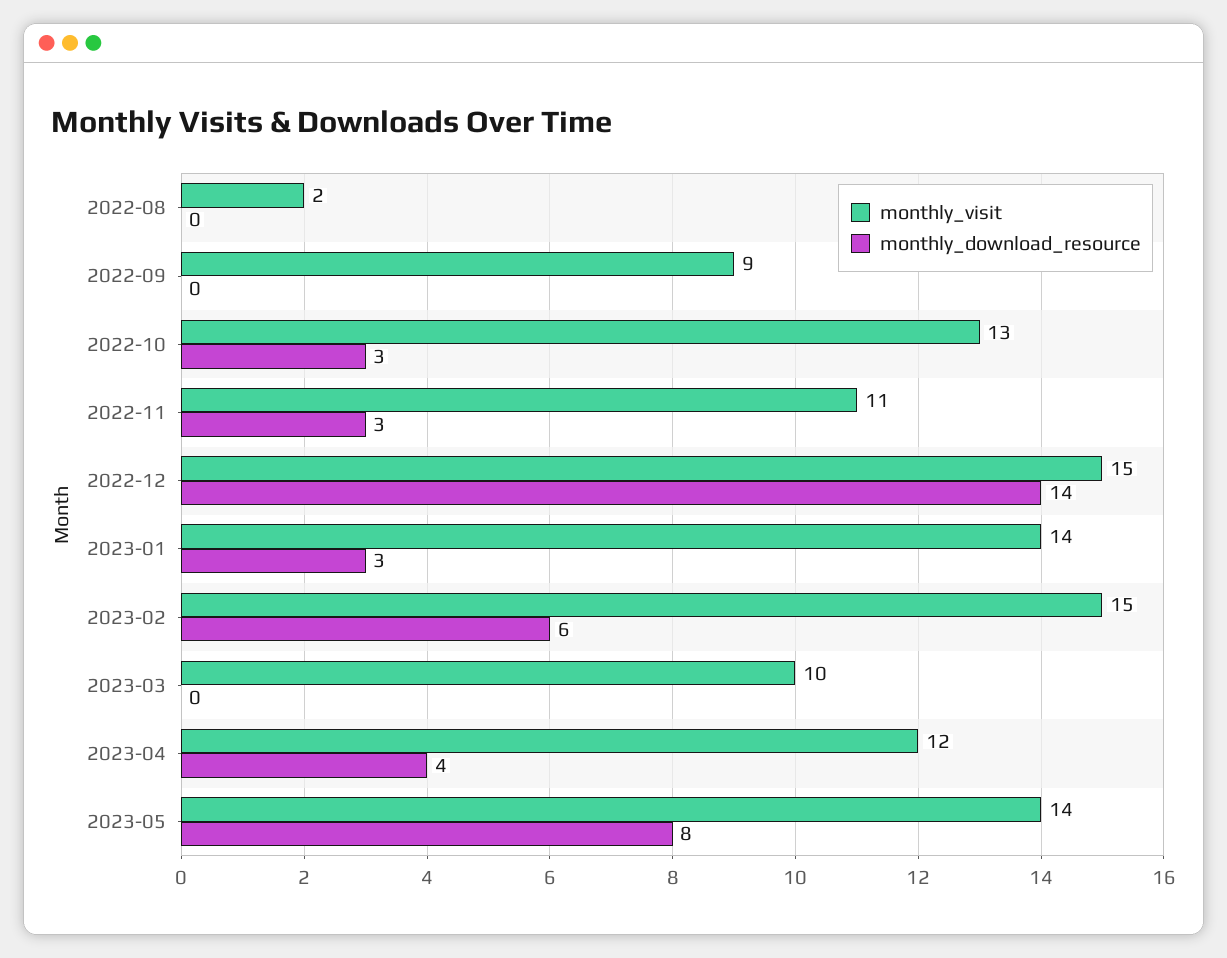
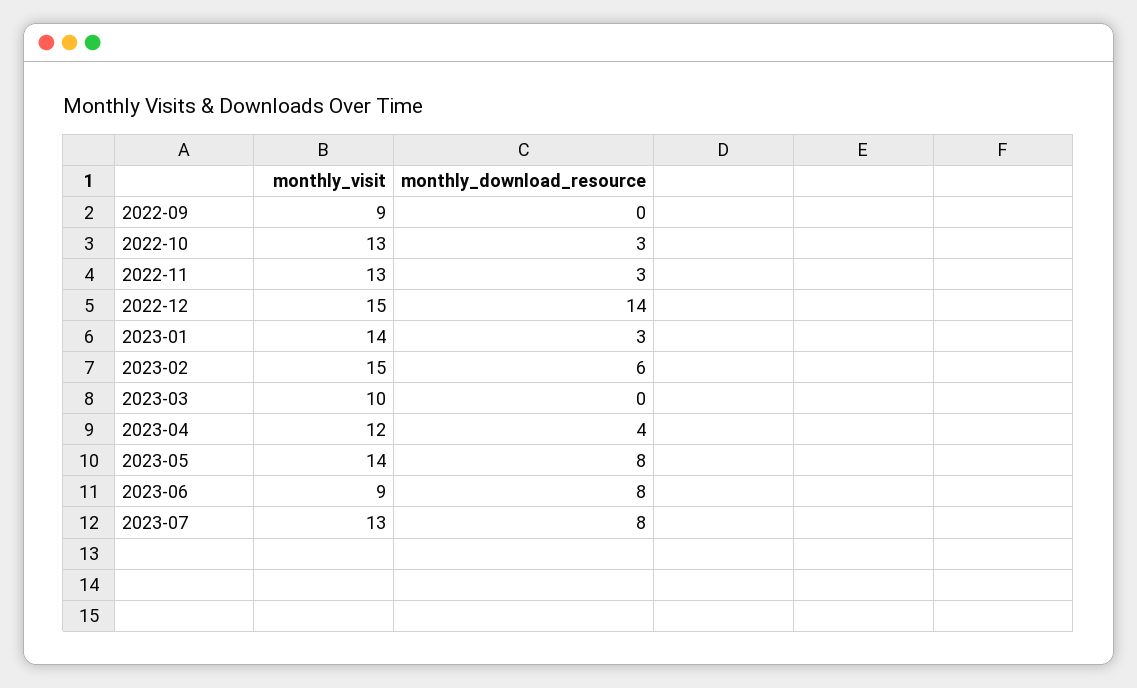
monthly_visit, 2022-08: 2 -> none
monthly_download_resource, 2022-08: 0 -> none
monthly_visit, 2022-11: 11 -> 13
monthly_visit, 2023-06: none -> 9
monthly_download_resource, 2023-06: none -> 8
monthly_visit, 2023-07: none -> 13
monthly_download_resource, 2023-07: none -> 8

